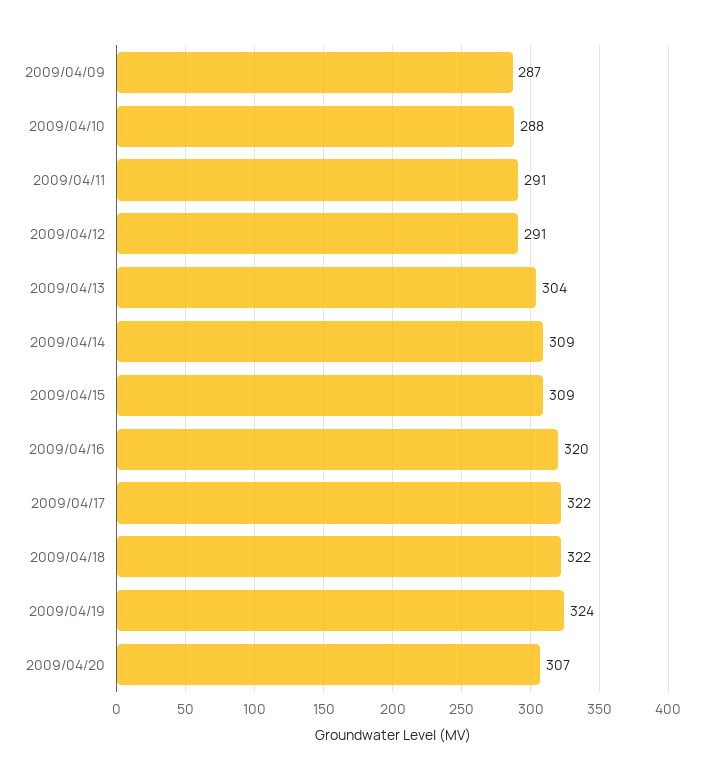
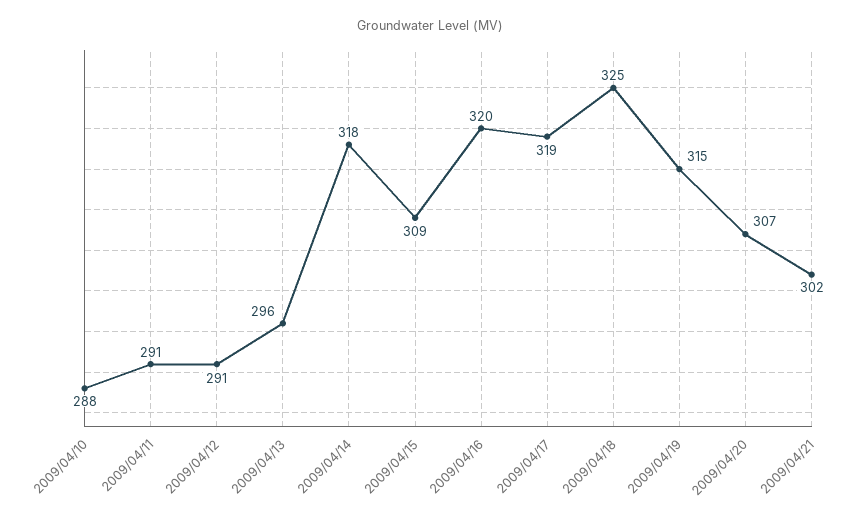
2009/04/09: 287 -> none
2009/04/13: 304 -> 296
2009/04/14: 309 -> 318
2009/04/17: 322 -> 319
2009/04/18: 322 -> 325
2009/04/19: 324 -> 315
2009/04/21: none -> 302

